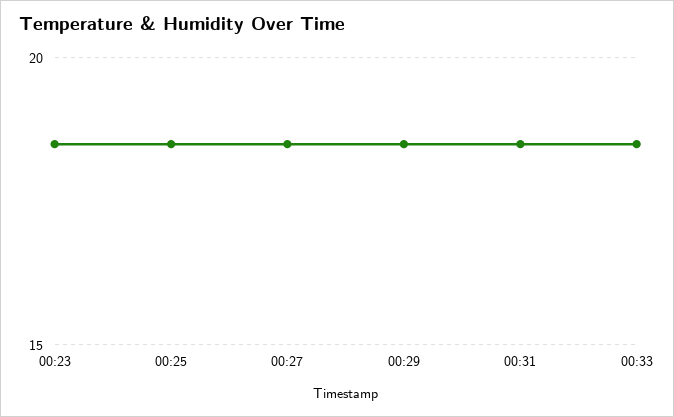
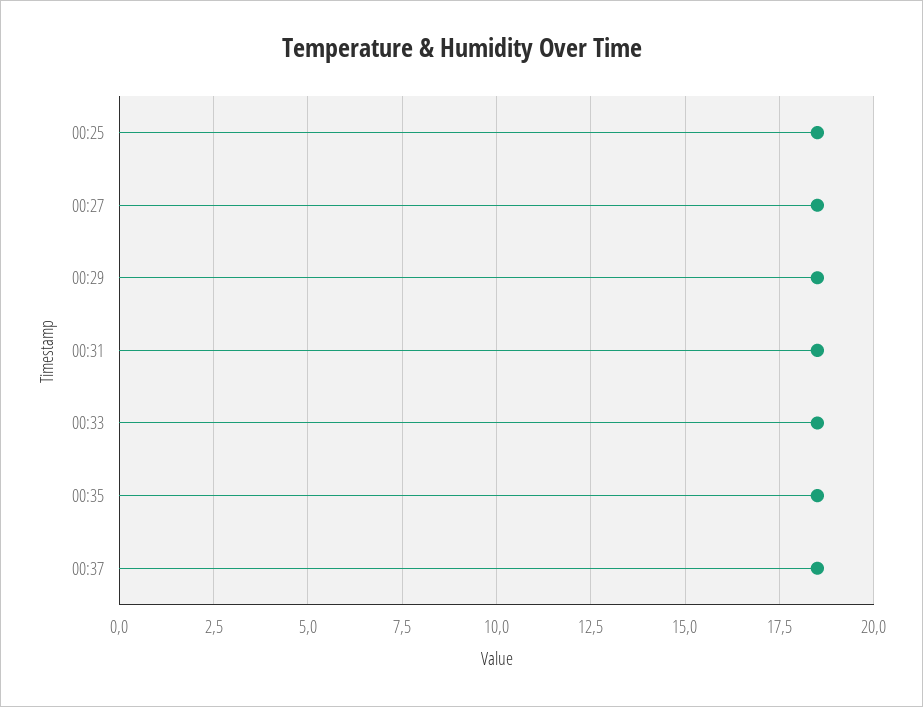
00:23: 18.5 -> none
00:35: none -> 18.5
00:37: none -> 18.5

